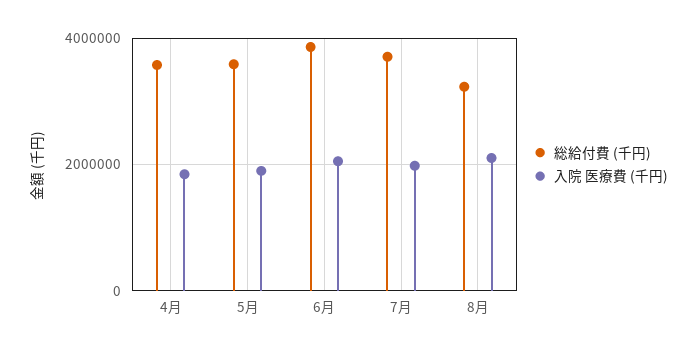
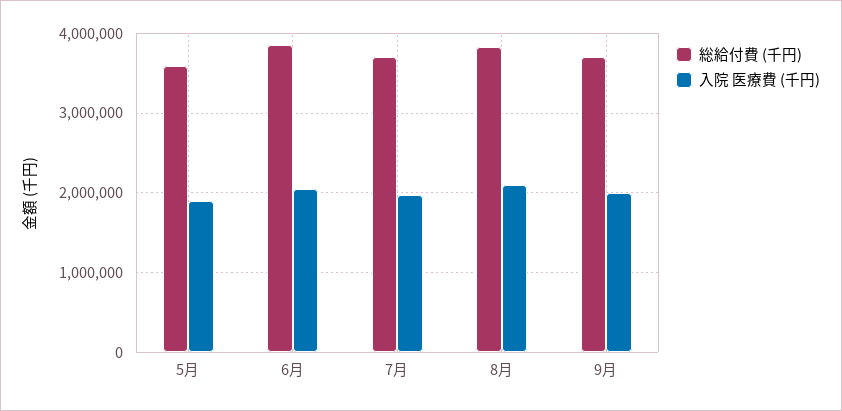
総給付費 (千円), 4月: 3600000 -> none
入院 医療費 (千円), 4月: 1800000 -> none
総給付費 (千円), 8月: 3200000 -> 3800000
総給付費 (千円), 9月: none -> 3700000
入院 医療費 (千円), 9月: none -> 2000000

